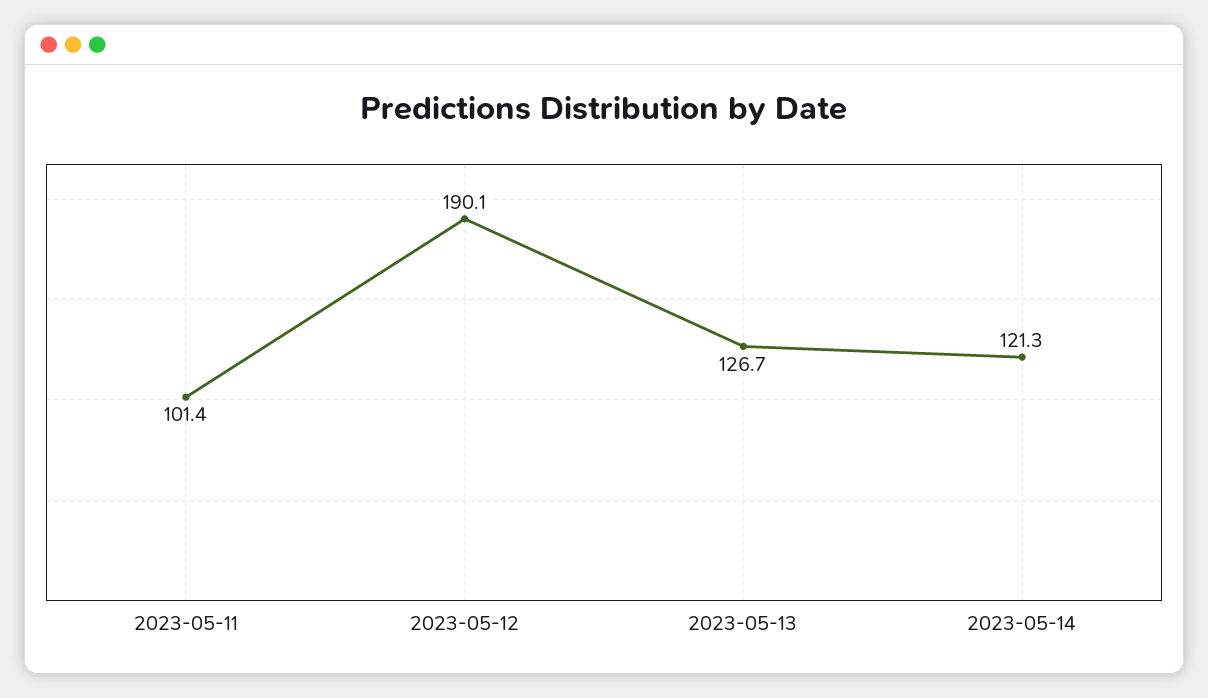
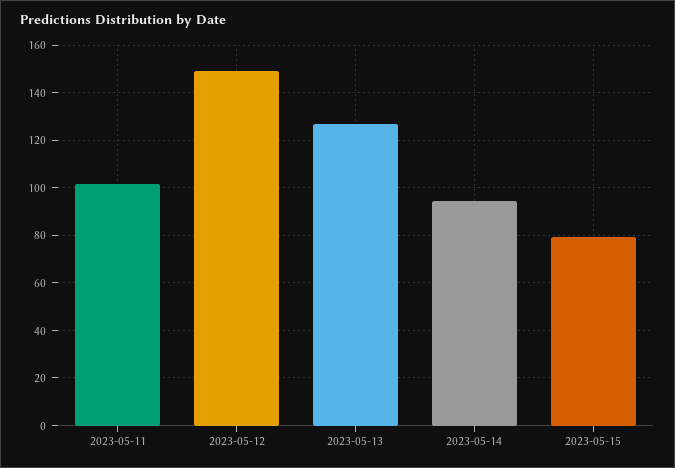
2023-05-12: 190.1 -> 150
2023-05-14: 121.3 -> 95
2023-05-15: none -> 80

